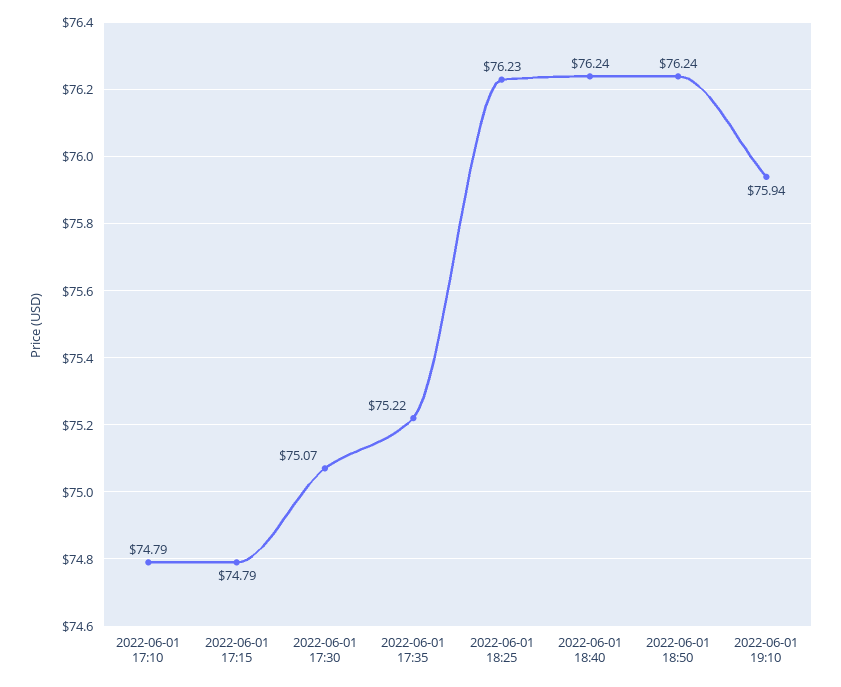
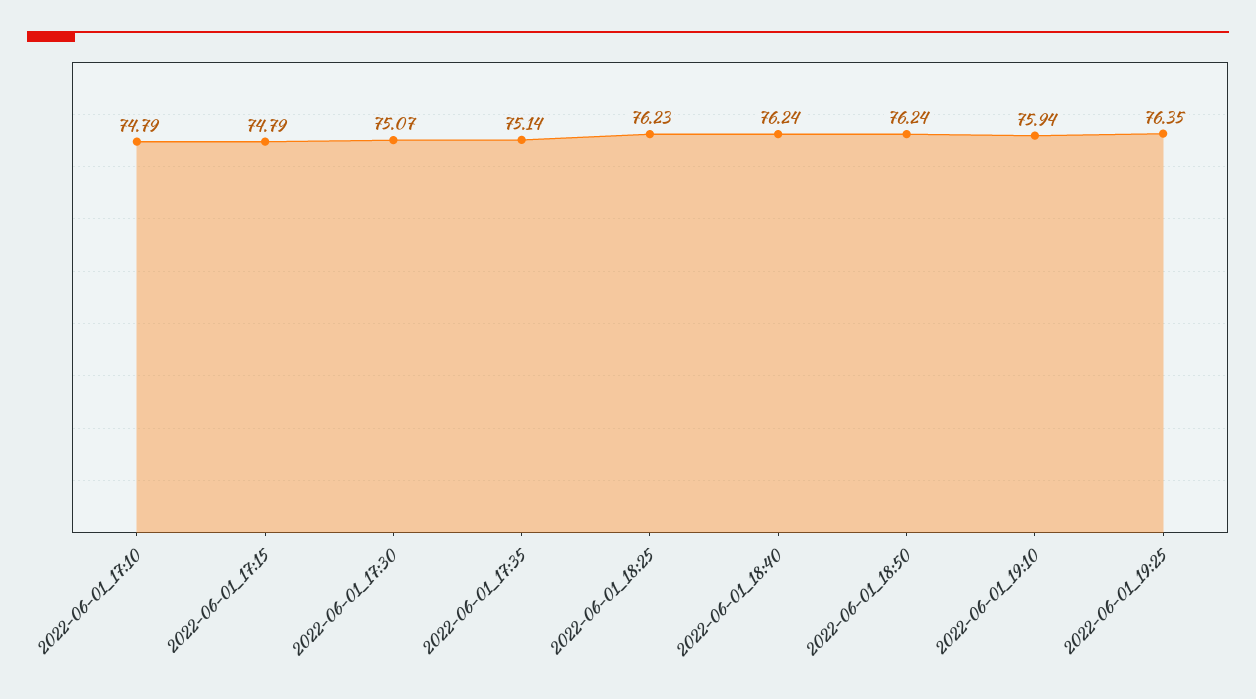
2022-06-01 17:35: 75.22 -> 75.14
2022-06-01_19:25: none -> 76.35

